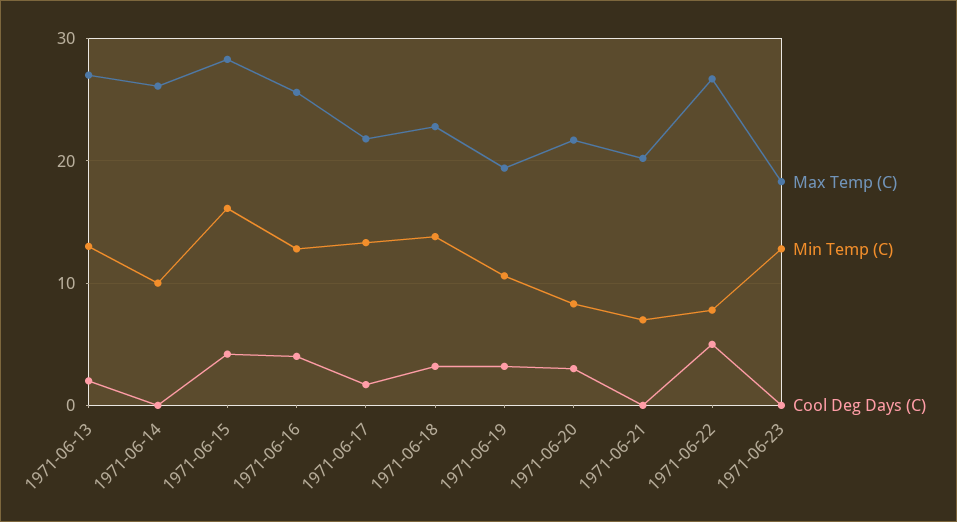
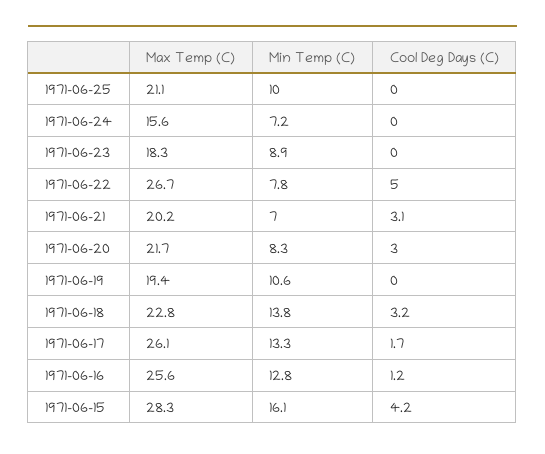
Max Temp (C), 1971-06-13: 27 -> none
Min Temp (C), 1971-06-13: 13 -> none
Cool Deg Days (C), 1971-06-13: 2 -> none
Max Temp (C), 1971-06-14: 26 -> none
Min Temp (C), 1971-06-14: 10 -> none
Cool Deg Days (C), 1971-06-14: 0 -> none
Cool Deg Days (C), 1971-06-16: 4 -> 1.2
Max Temp (C), 1971-06-17: 22 -> 26.1
Cool Deg Days (C), 1971-06-19: 3 -> 0
Cool Deg Days (C), 1971-06-21: 0 -> 3.1
Min Temp (C), 1971-06-23: 13 -> 8.9
Max Temp (C), 1971-06-25: none -> 21.1
Min Temp (C), 1971-06-25: none -> 10
Cool Deg Days (C), 1971-06-25: none -> 0
Max Temp (C), 1971-06-24: none -> 15.6
Min Temp (C), 1971-06-24: none -> 7.2
Cool Deg Days (C), 1971-06-24: none -> 0

